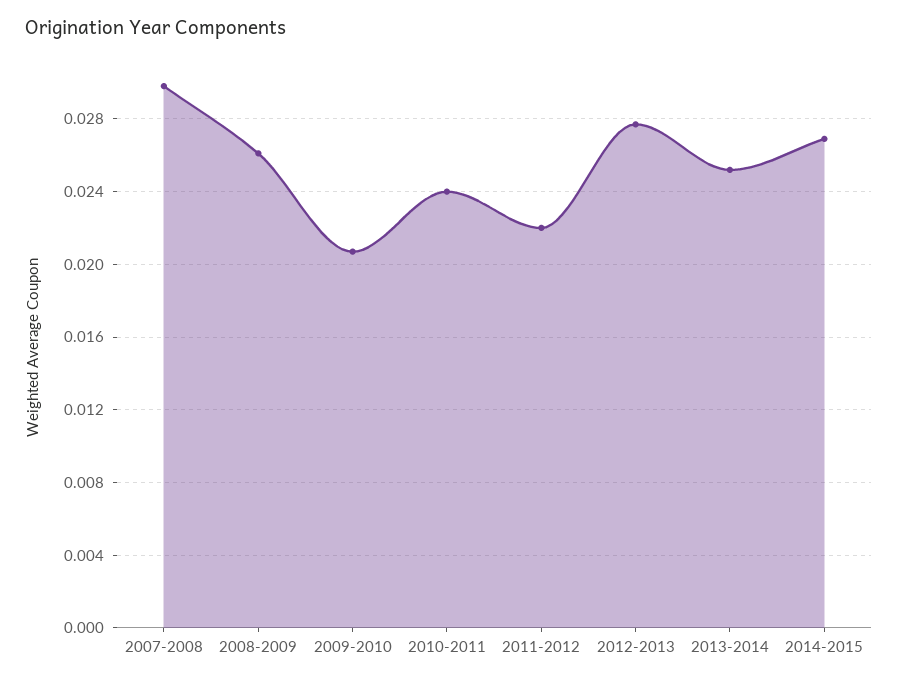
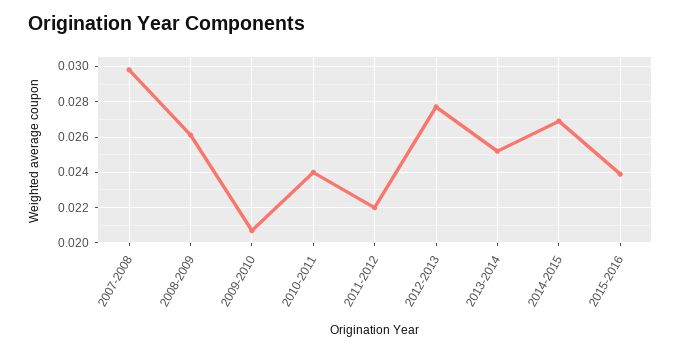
2015-2016: none -> 0.024

